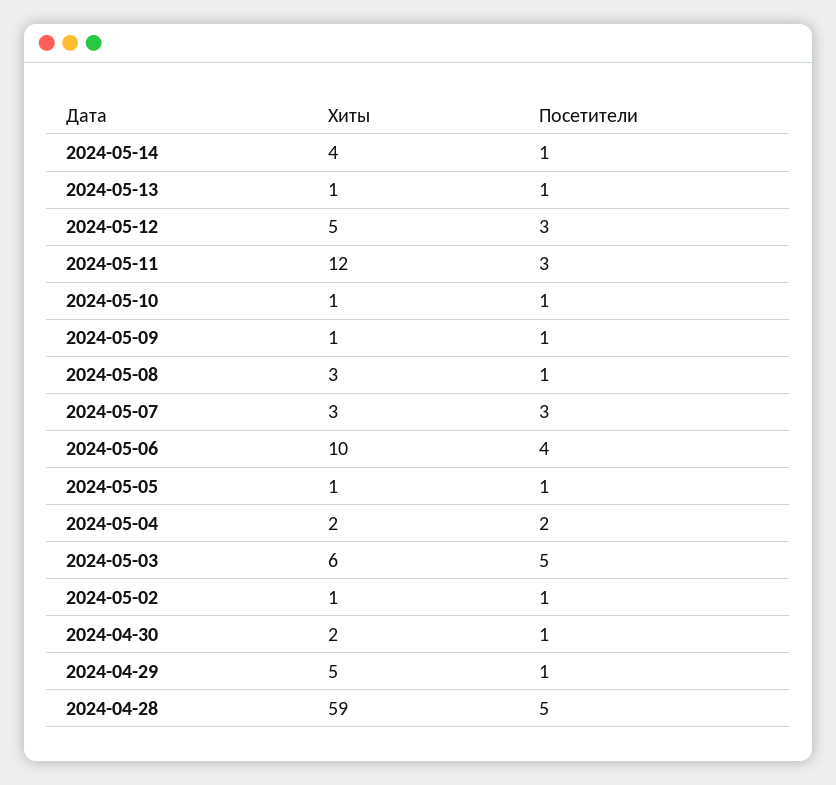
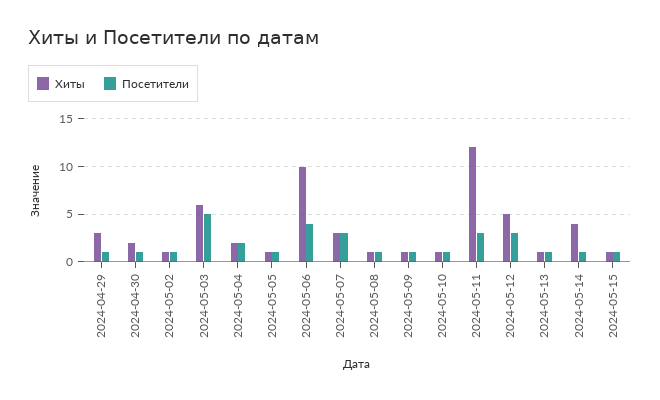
Хиты, 2024-05-08: 3 -> 1
Хиты, 2024-04-29: 5 -> 3
Хиты, 2024-04-28: 59 -> none
Посетители, 2024-04-28: 5 -> none
Хиты, 2024-05-15: none -> 1
Посетители, 2024-05-15: none -> 1

